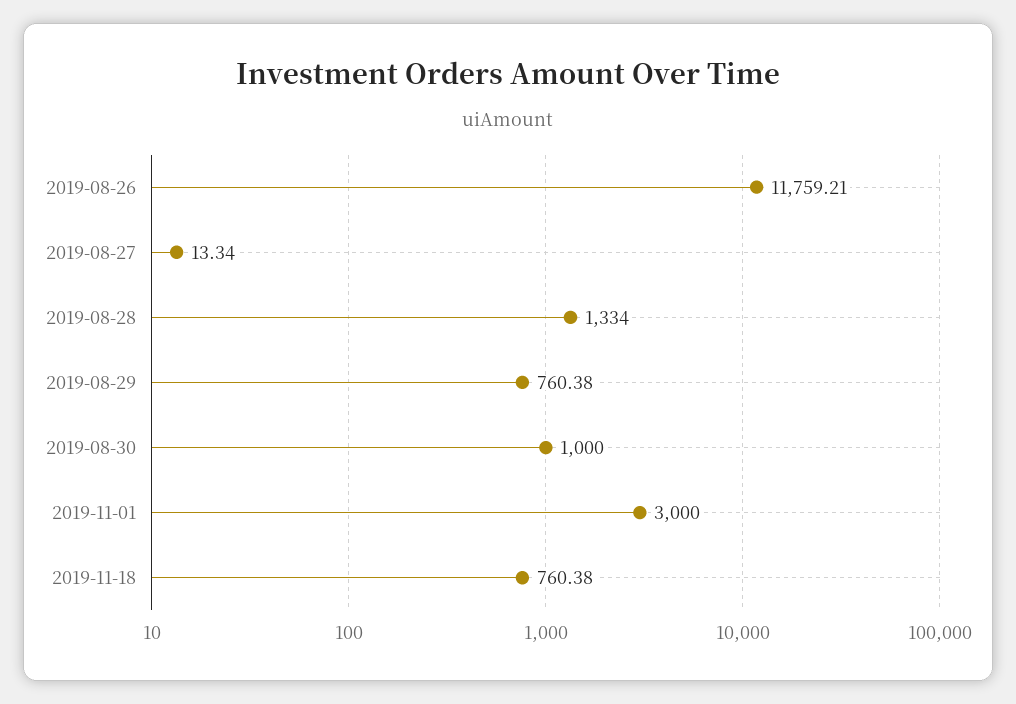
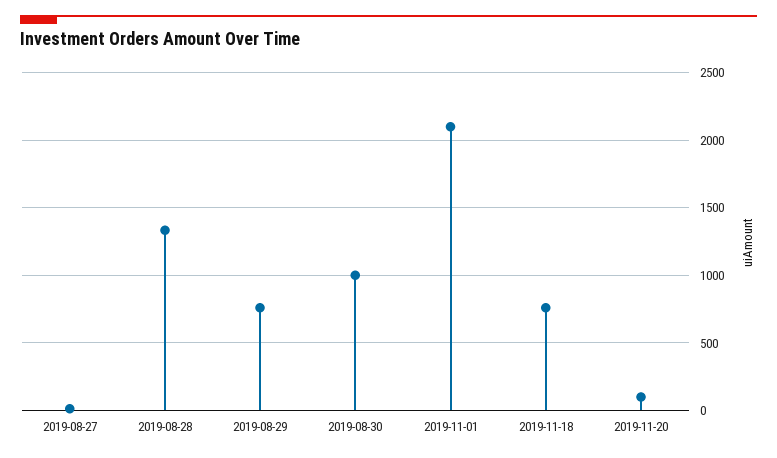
2019-08-26: 11759.21 -> none
2019-11-01: 3000 -> 2100
2019-11-20: none -> 100

